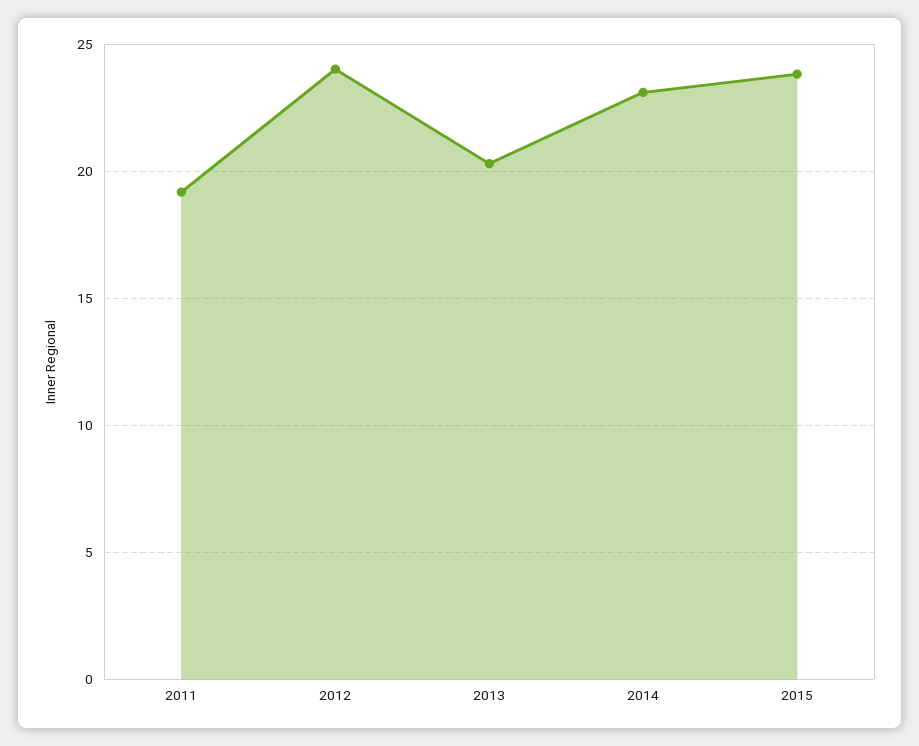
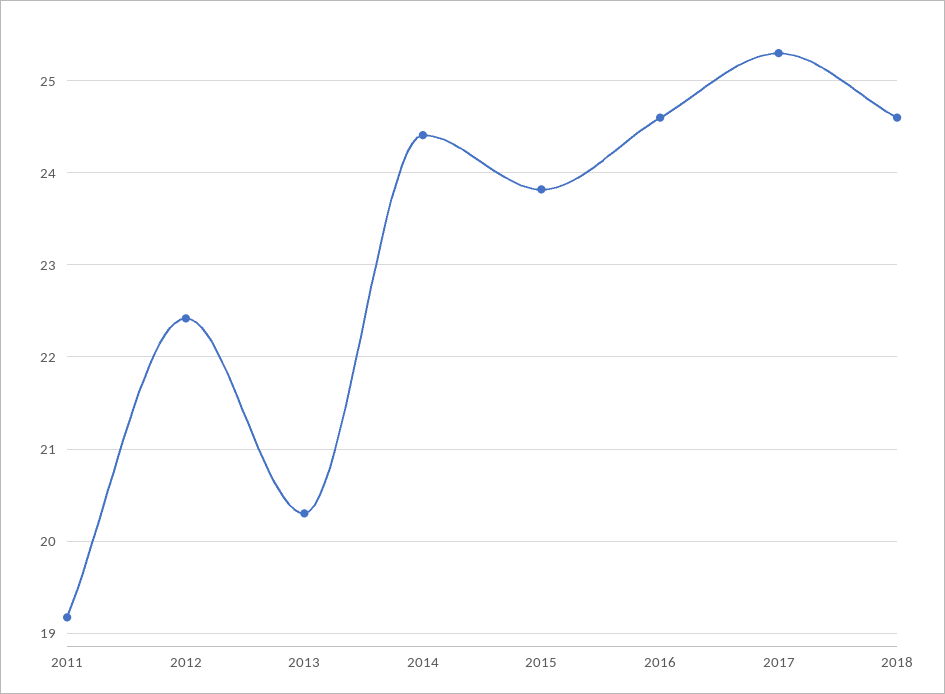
2012: 24 -> 22.4
2014: 23 -> 24.4
2016: none -> 24.6
2017: none -> 25.3
2018: none -> 24.6

